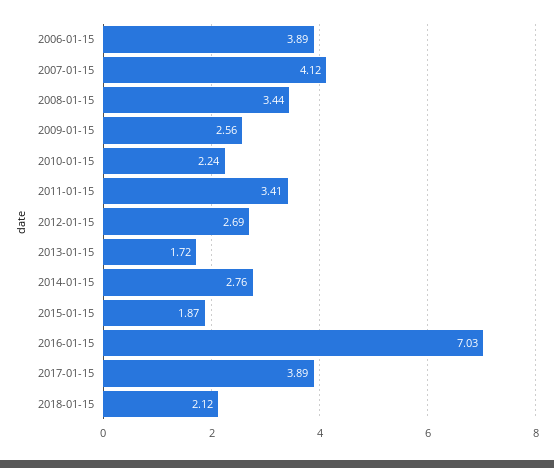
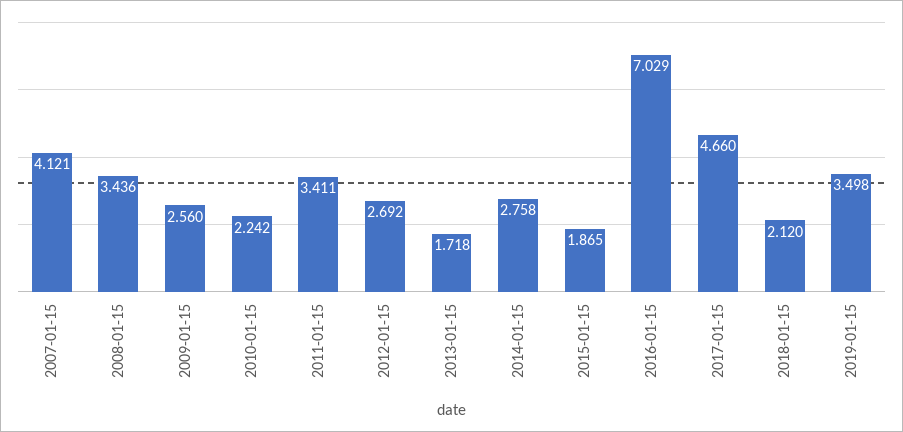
2006-01-15: 3.89 -> none
2017-01-15: 3.89 -> 4.66
2019-01-15: none -> 3.498

